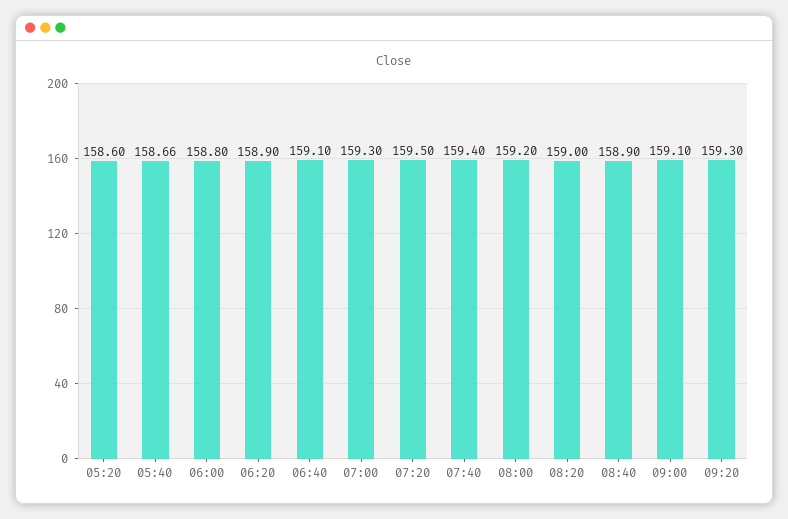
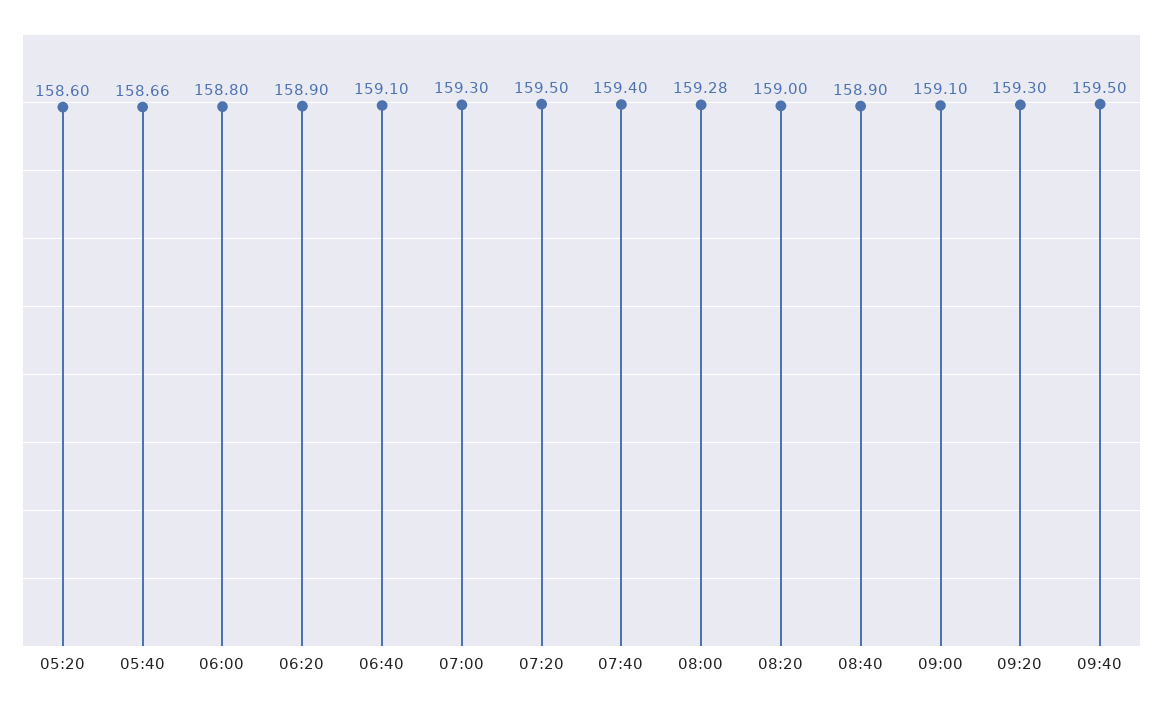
08:00: 159.2 -> 159.28
09:40: none -> 159.5

